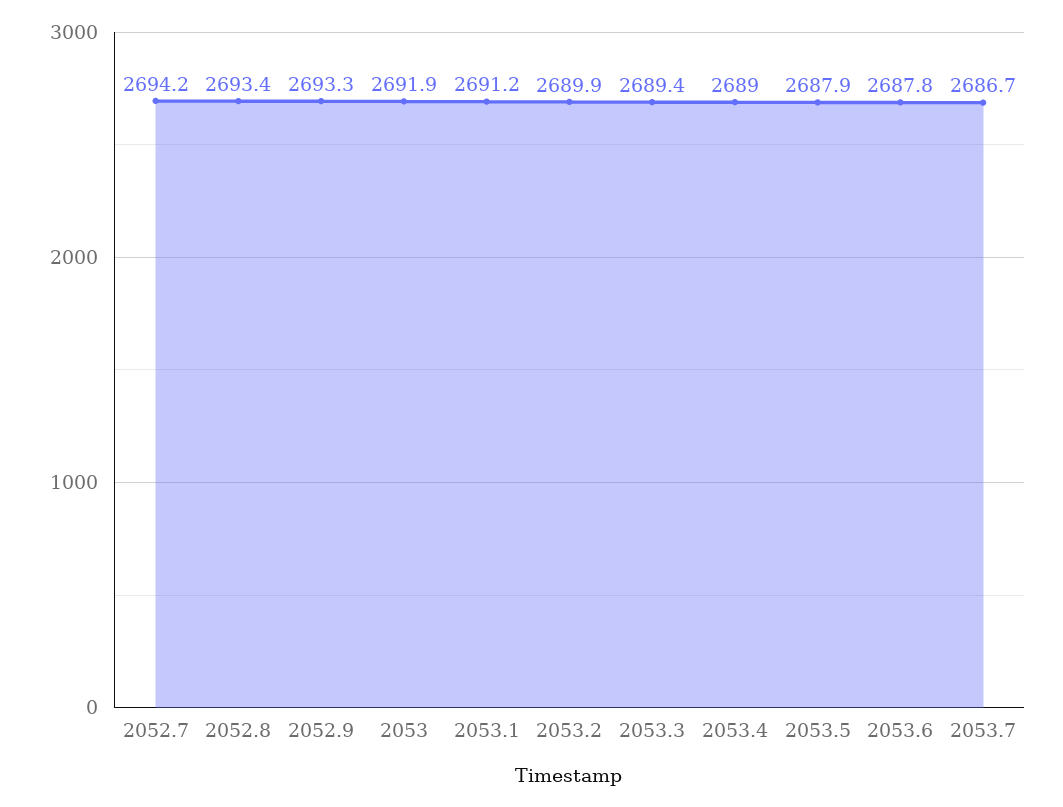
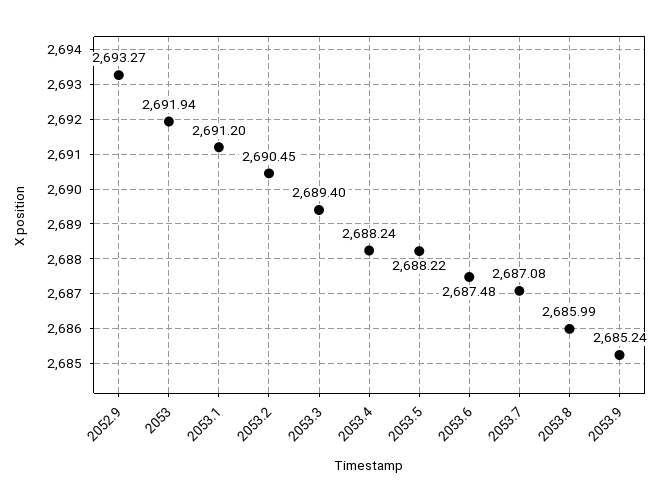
2052.7: 2694.2 -> none
2052.8: 2693.4 -> none
2053.2: 2689.9 -> 2690.45
2053.4: 2689 -> 2688.24
2053.5: 2687.9 -> 2688.22
2053.6: 2687.8 -> 2687.48
2053.7: 2686.7 -> 2687.08
2053.8: none -> 2685.99
2053.9: none -> 2685.24

